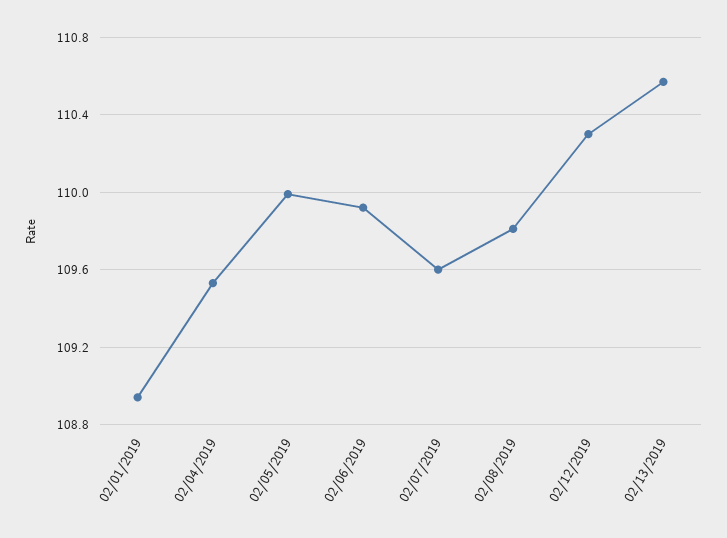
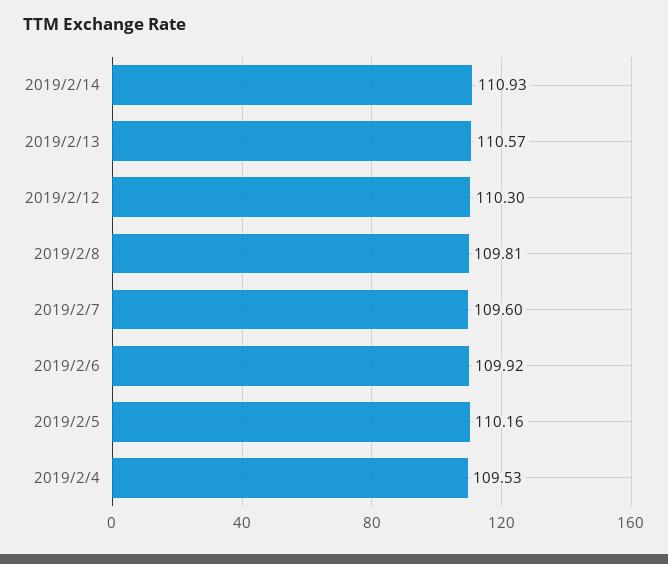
02/01/2019: 108.95 -> none
02/05/2019: 110 -> 110.16
2019/2/14: none -> 110.93

